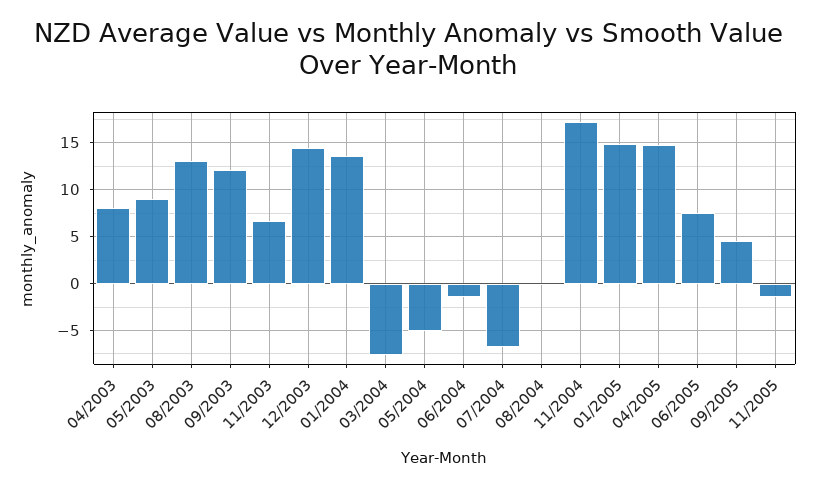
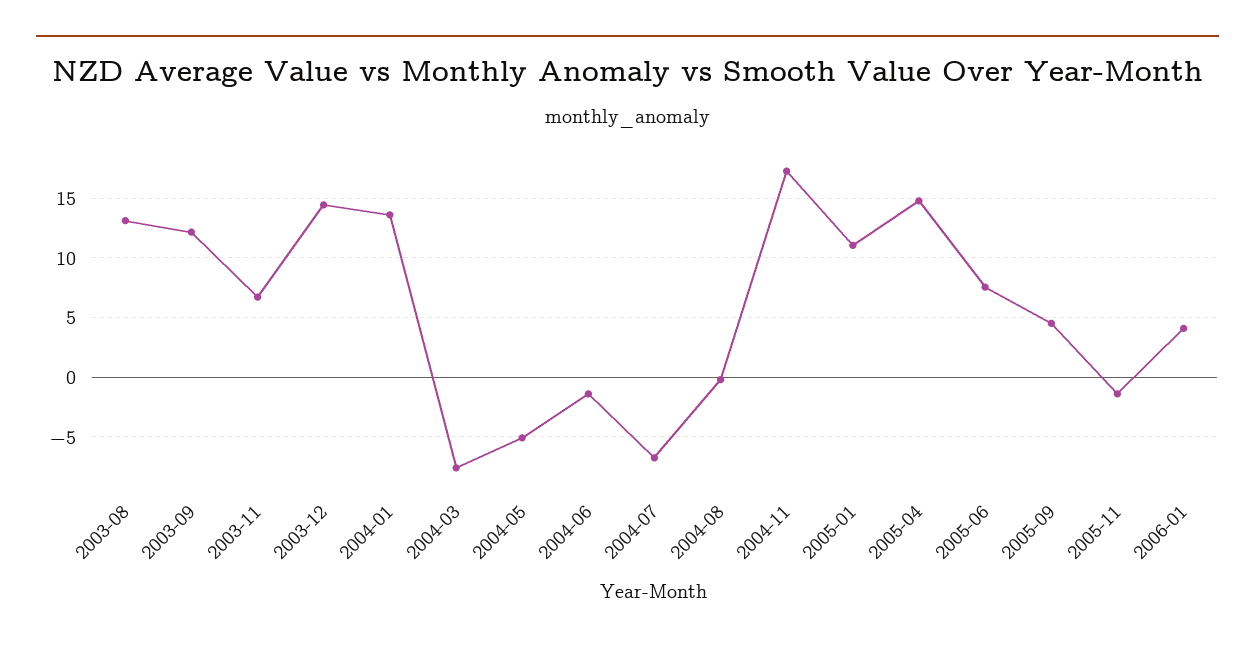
04/2003: 8 -> none
05/2003: 9 -> none
01/2005: 15 -> 11
2006-01: none -> 4

